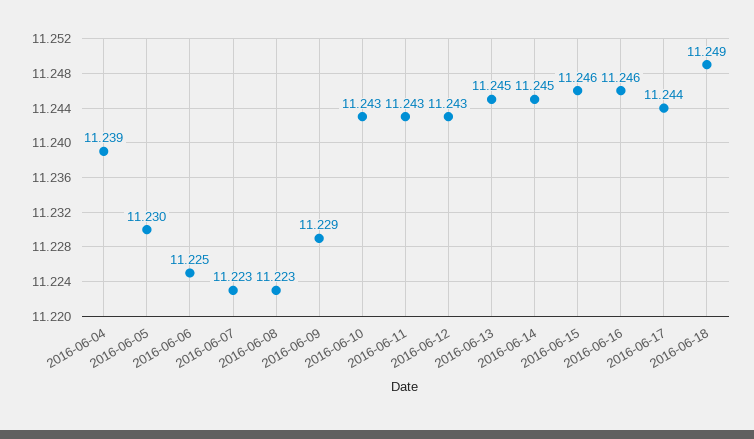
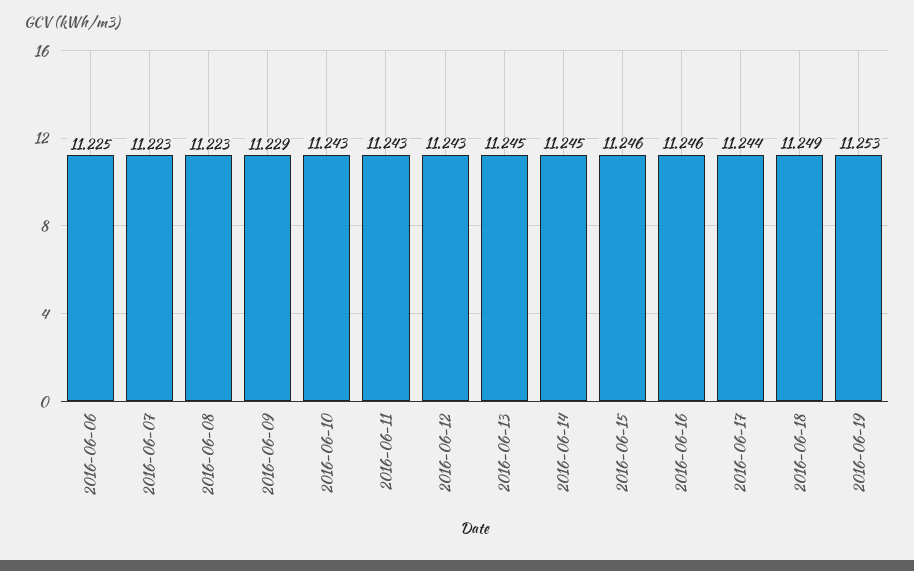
2016-06-04: 11.239 -> none
2016-06-05: 11.23 -> none
2016-06-19: none -> 11.253

